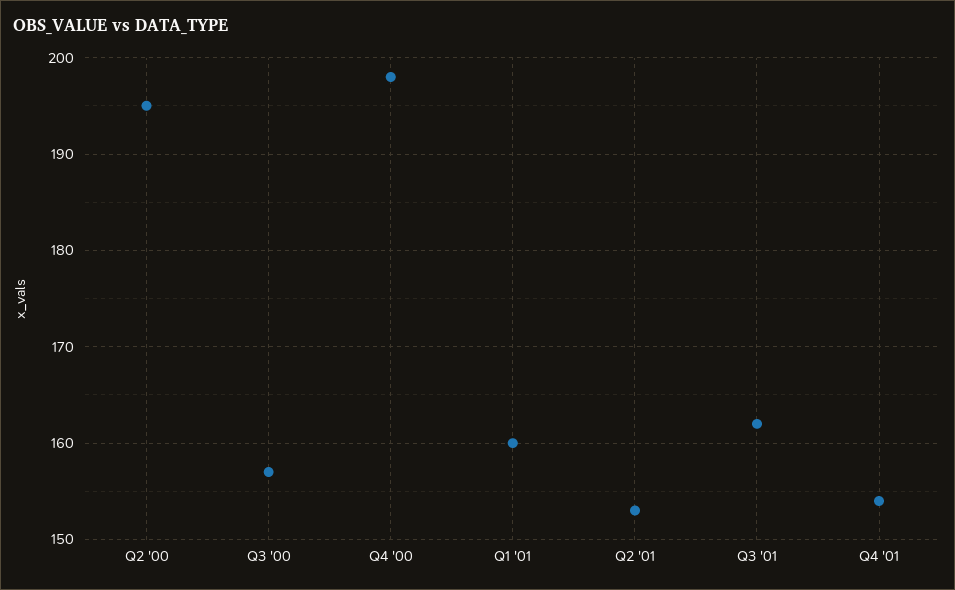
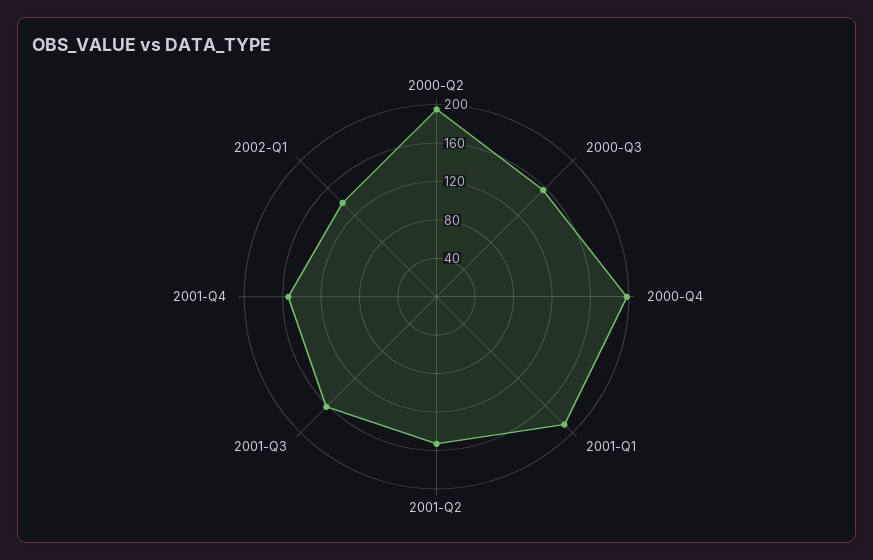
Q1 '01: 160 -> 190
2002-Q1: none -> 140

